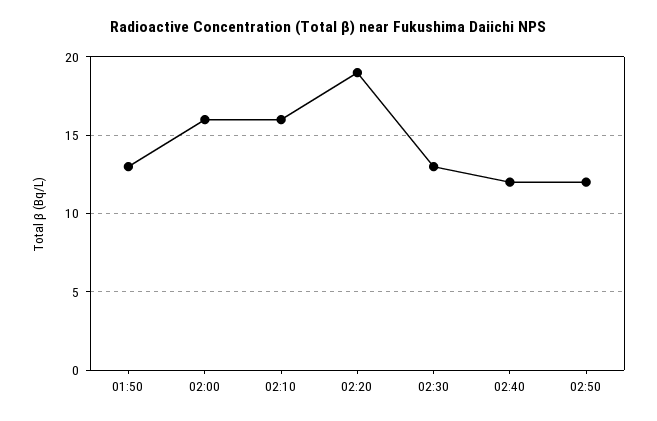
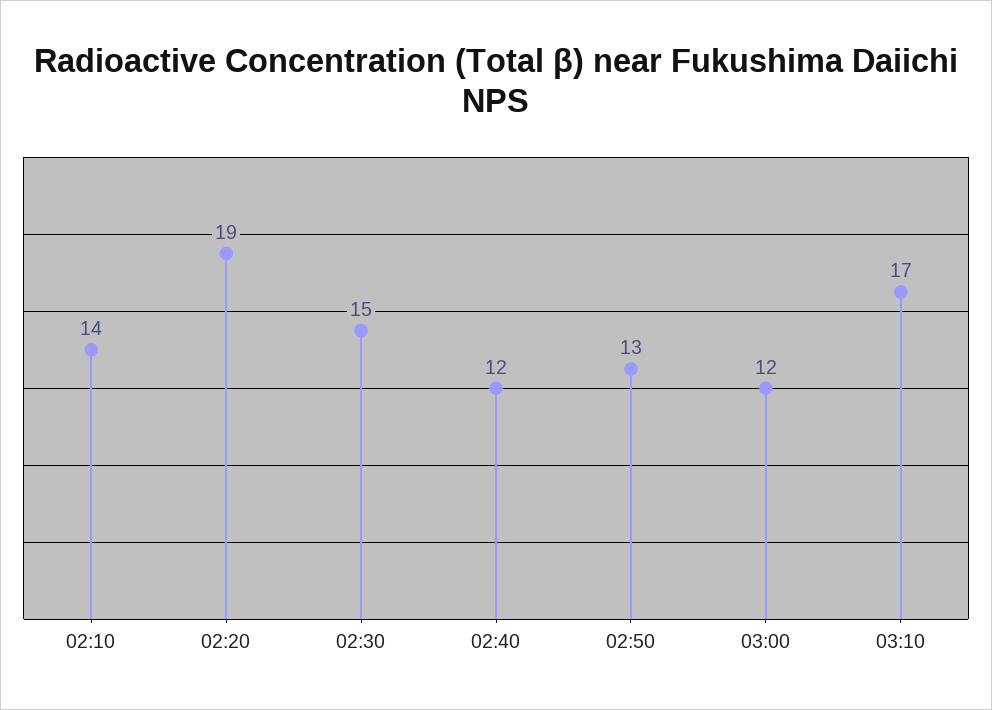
01:50: 13 -> none
02:00: 16 -> none
02:10: 16 -> 14
02:30: 13 -> 15
02:50: 12 -> 13
03:00: none -> 12
03:10: none -> 17

